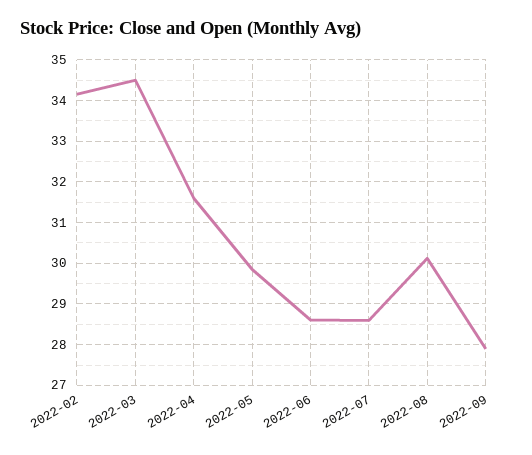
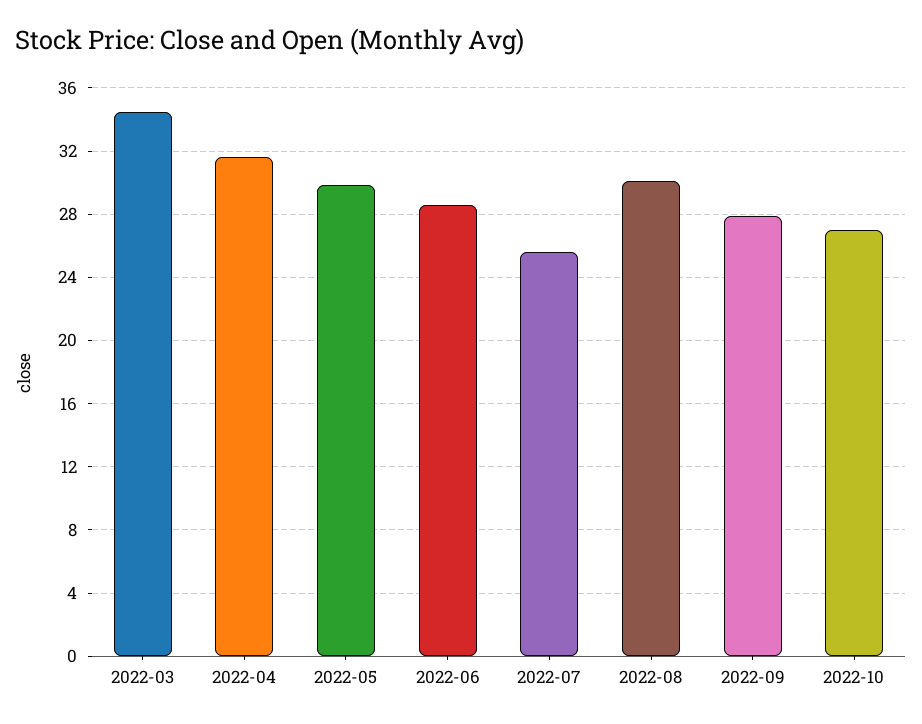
2022-02: 34.2 -> none
2022-07: 28.6 -> 25.5
2022-10: none -> 27

